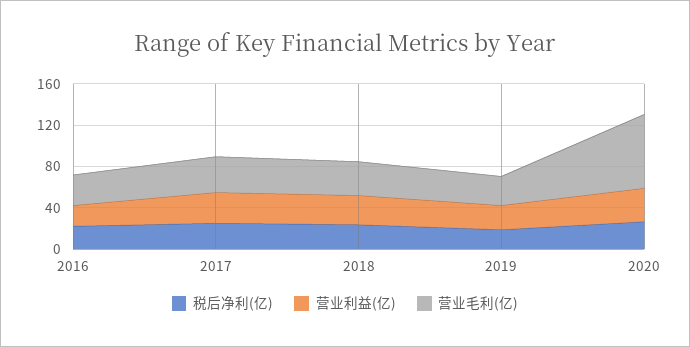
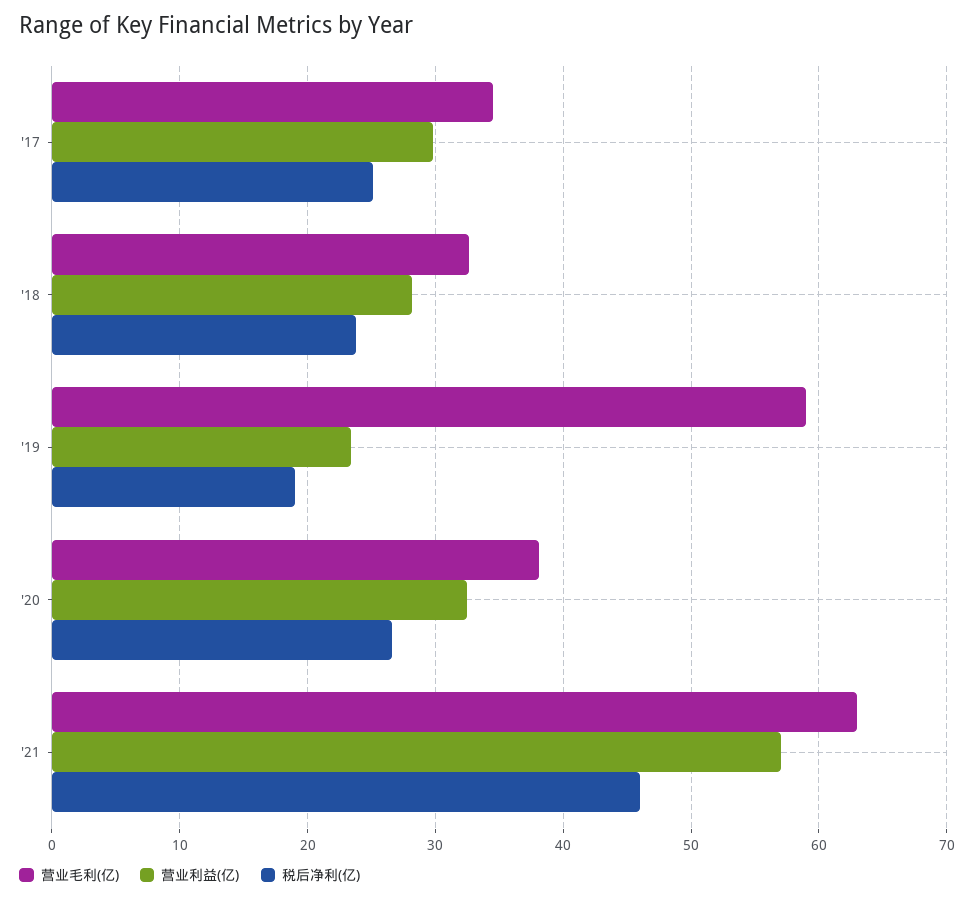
税后净利(亿), 2016: 20 -> none
营业利益(亿), 2016: 20 -> none
营业毛利(亿), 2016: 30 -> none
营业毛利(亿), 2019: 30 -> 59
营业毛利(亿), 2020: 70 -> 38
营业毛利(亿), '21: none -> 63
营业利益(亿), '21: none -> 57
税后净利(亿), '21: none -> 46

